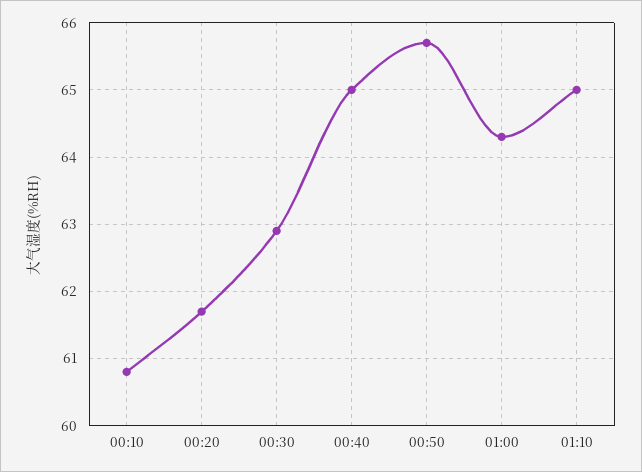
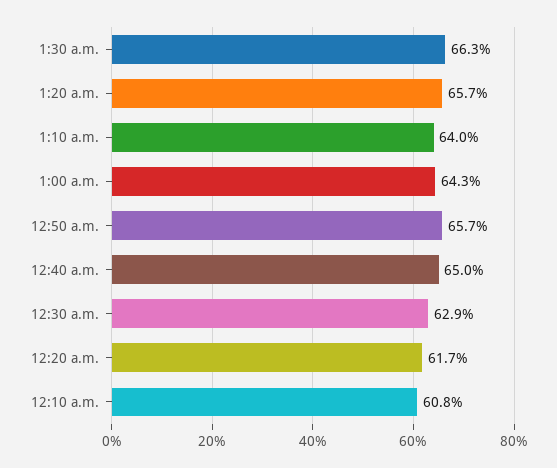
01:10: 65 -> 64
1:30 a.m.: none -> 66.3
1:20 a.m.: none -> 65.7

